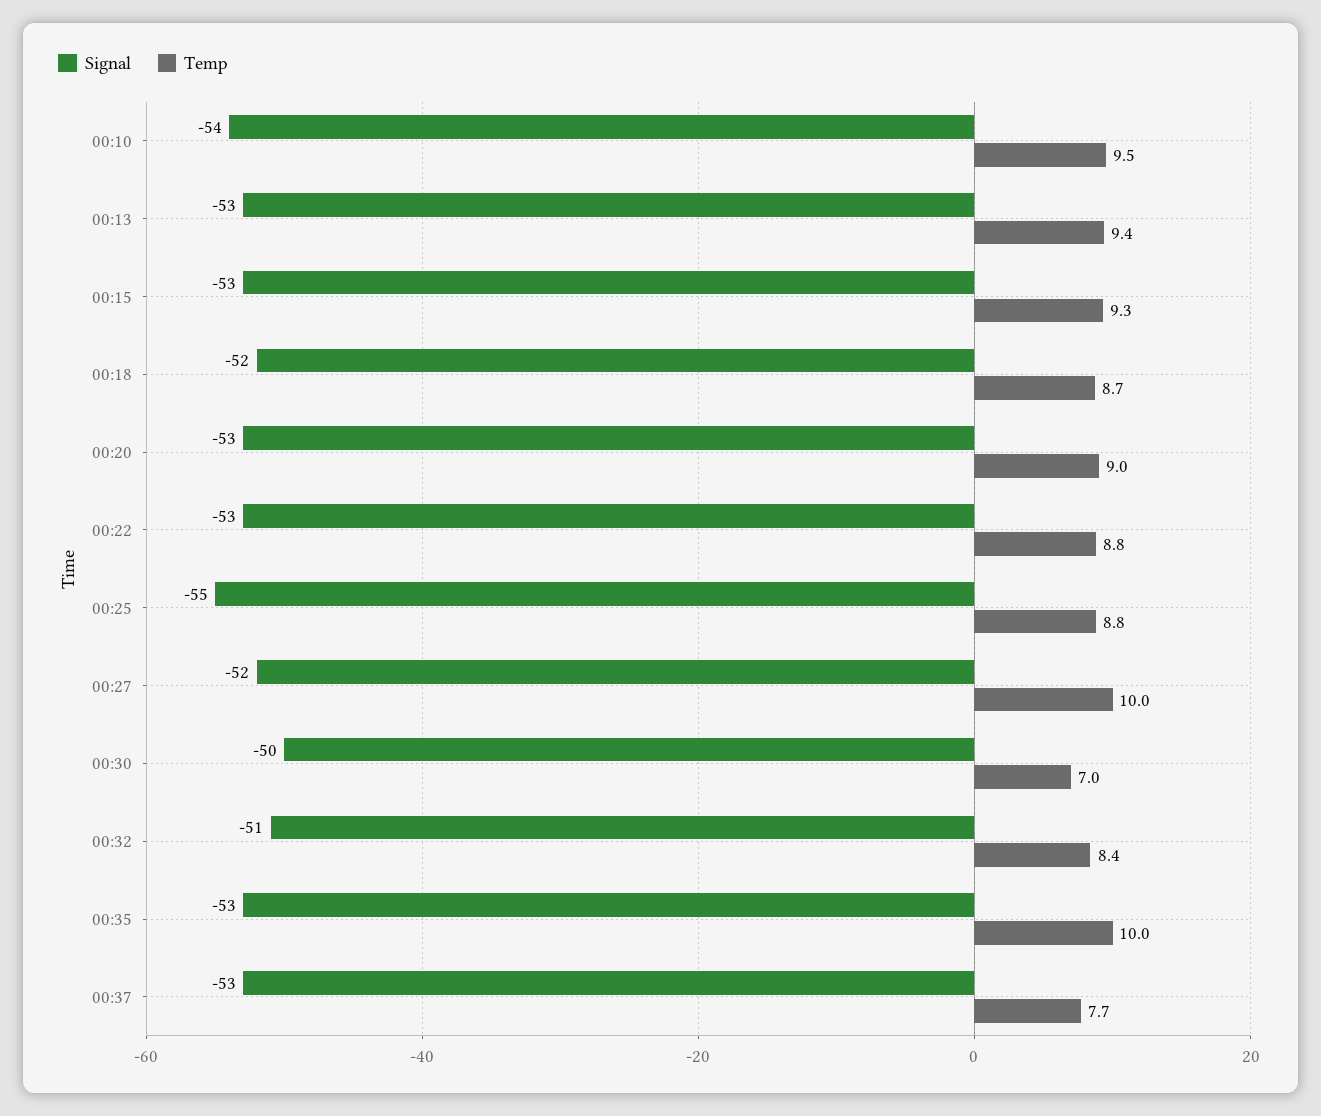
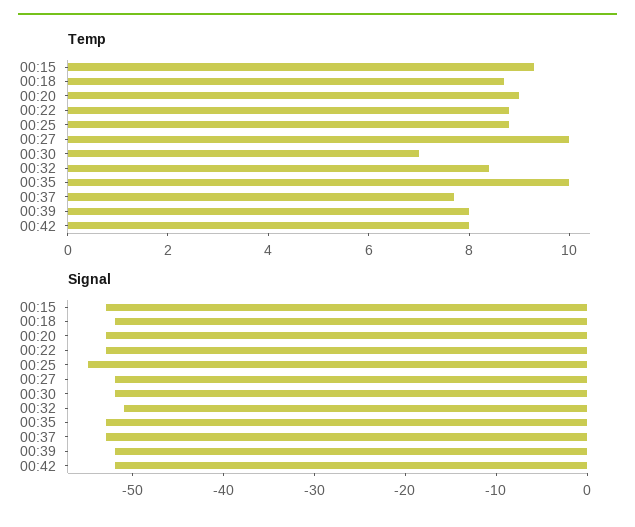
Signal, 00:10: -54 -> none
Temp, 00:10: 9.5 -> none
Signal, 00:13: -53 -> none
Temp, 00:13: 9.4 -> none
Signal, 00:30: -50 -> -52
Temp, 00:39: none -> 8
Temp, 00:42: none -> 8
Signal, 00:39: none -> -52
Signal, 00:42: none -> -52

